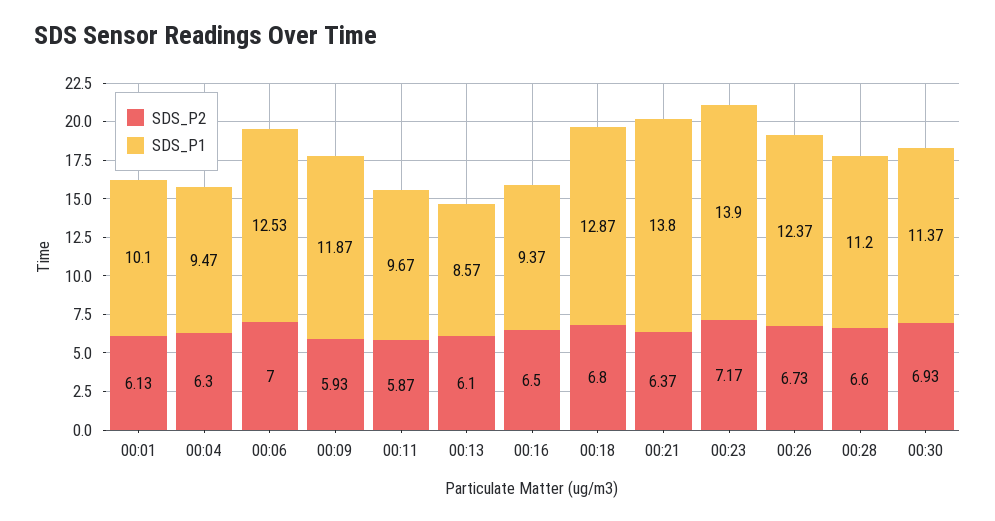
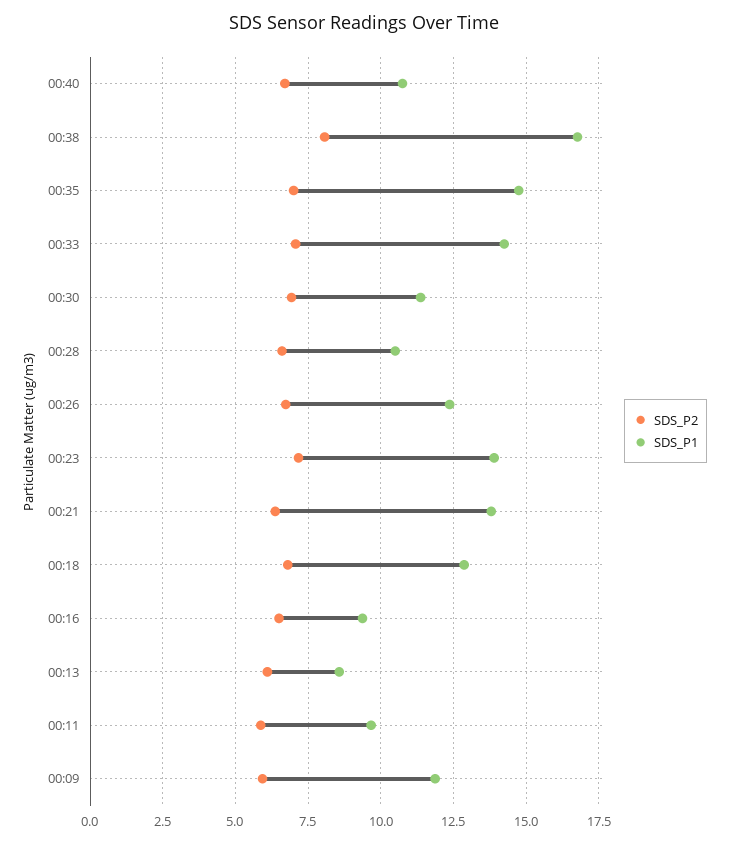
SDS_P2, 00:01: 6.13 -> none
SDS_P1, 00:01: 10.1 -> none
SDS_P2, 00:04: 6.3 -> none
SDS_P1, 00:04: 9.47 -> none
SDS_P2, 00:06: 7 -> none
SDS_P1, 00:06: 12.53 -> none
SDS_P1, 00:28: 11.2 -> 10.5
SDS_P2, 00:40: none -> 6.75
SDS_P1, 00:40: none -> 10.75
SDS_P2, 00:38: none -> 8
SDS_P1, 00:38: none -> 16.75
SDS_P2, 00:35: none -> 7
SDS_P1, 00:35: none -> 14.75
SDS_P2, 00:33: none -> 7
SDS_P1, 00:33: none -> 14.25

